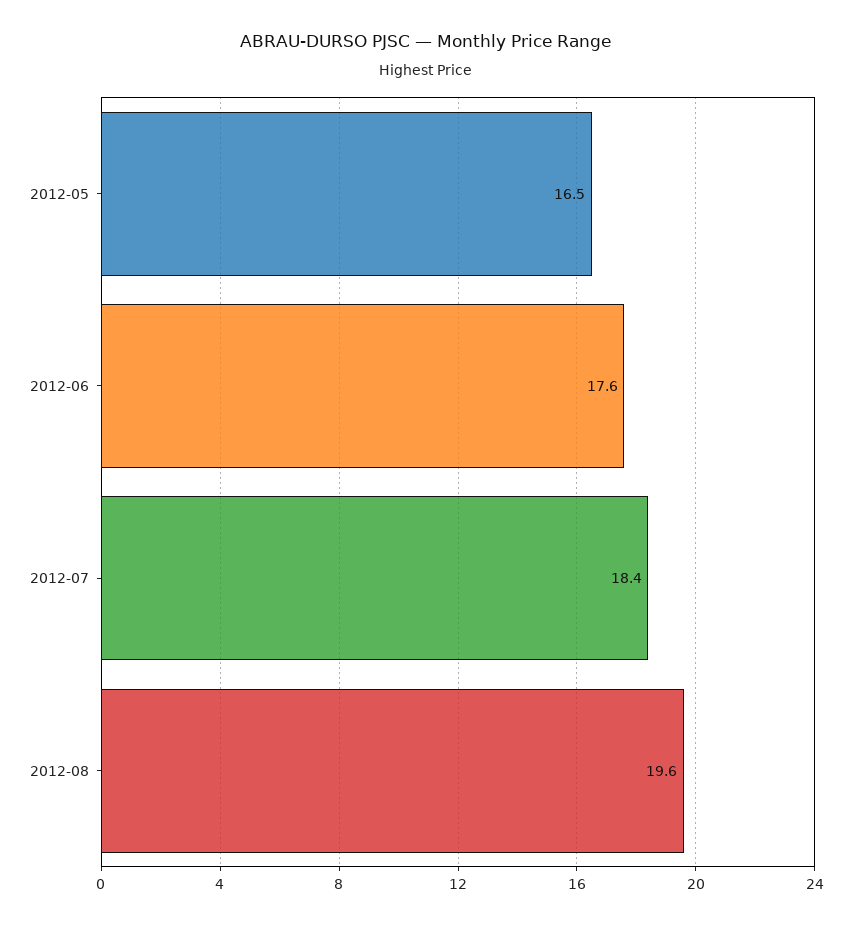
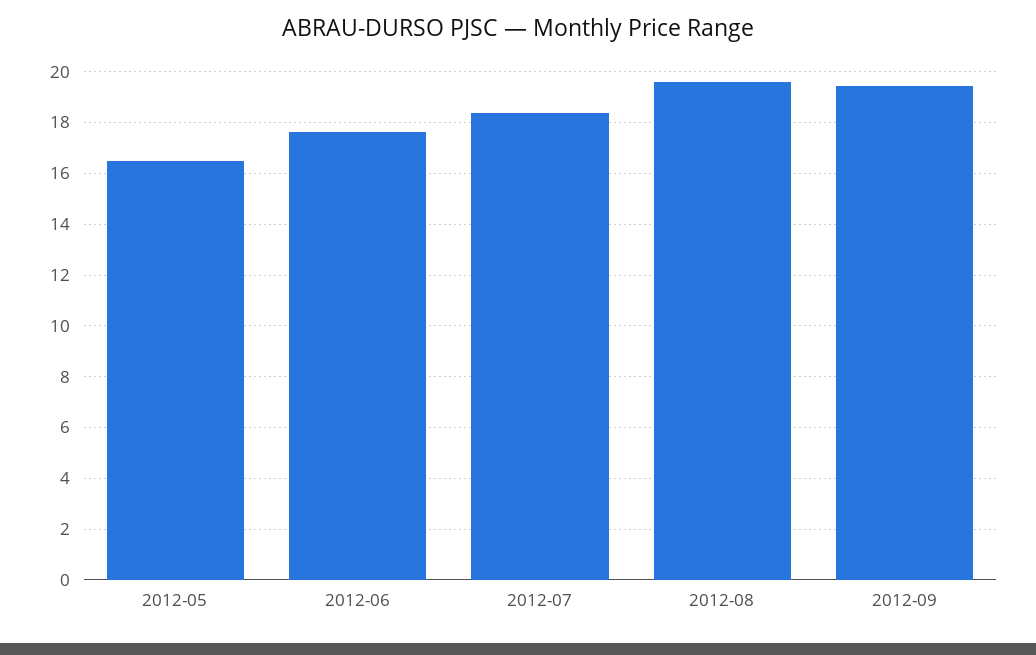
2012-09: none -> 19.5

